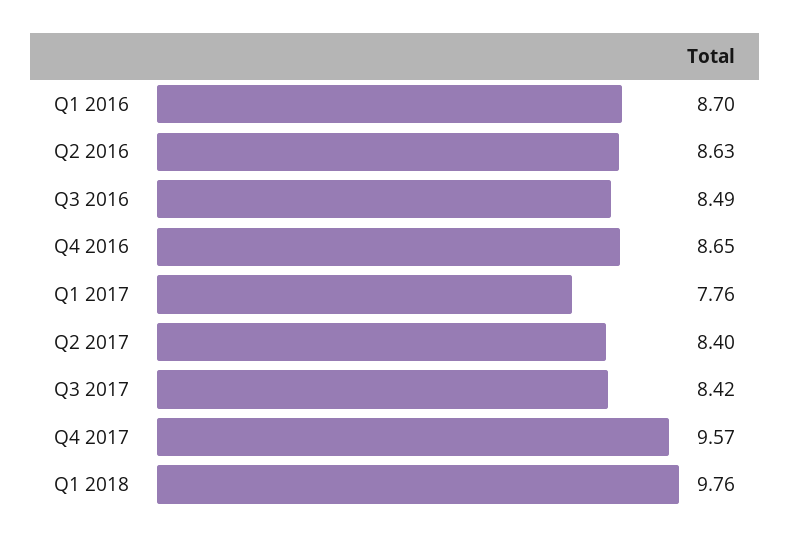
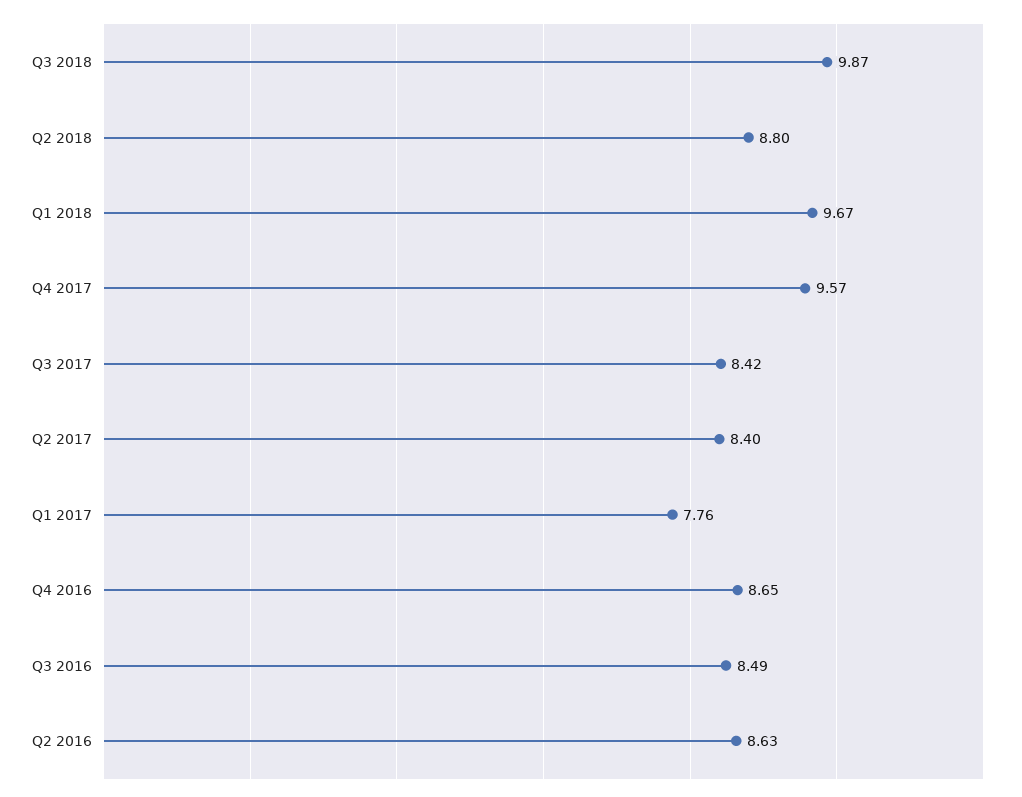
Q1 2016: 8.7 -> none
Q1 2018: 9.76 -> 9.67
Q3 2018: none -> 9.87
Q2 2018: none -> 8.8

